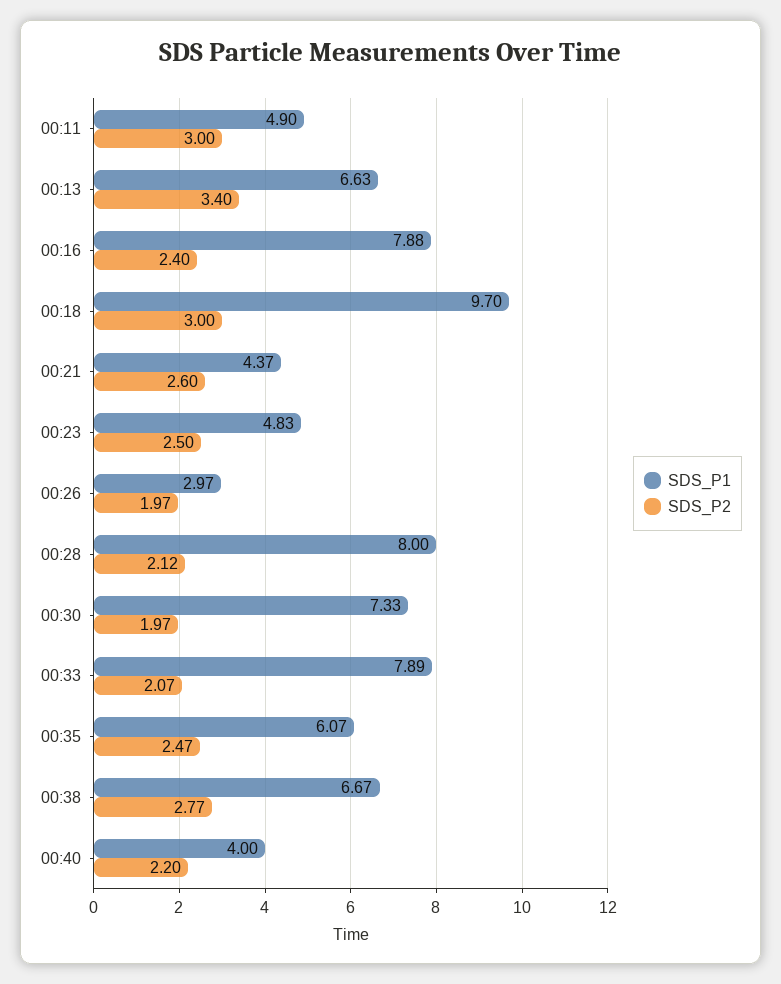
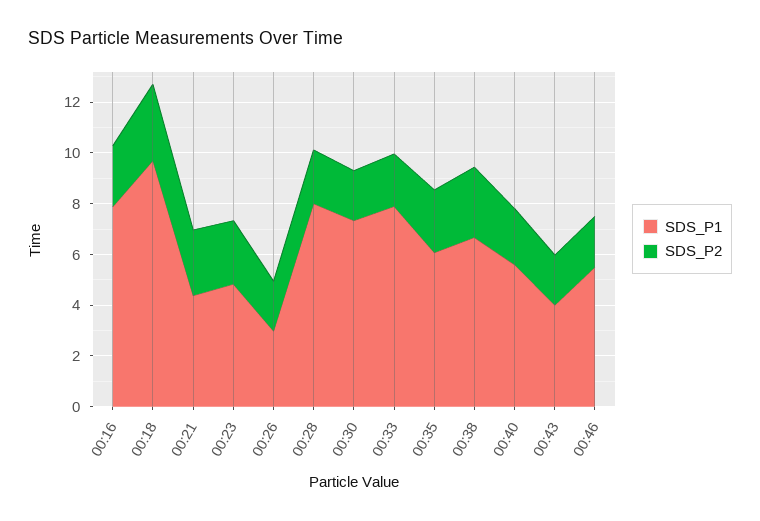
SDS_P1, 00:11: 4.9 -> none
SDS_P2, 00:11: 3 -> none
SDS_P1, 00:13: 6.63 -> none
SDS_P2, 00:13: 3.4 -> none
SDS_P1, 00:40: 4 -> 5.5
SDS_P1, 00:43: none -> 4
SDS_P2, 00:43: none -> 2
SDS_P1, 00:46: none -> 5.5
SDS_P2, 00:46: none -> 2

